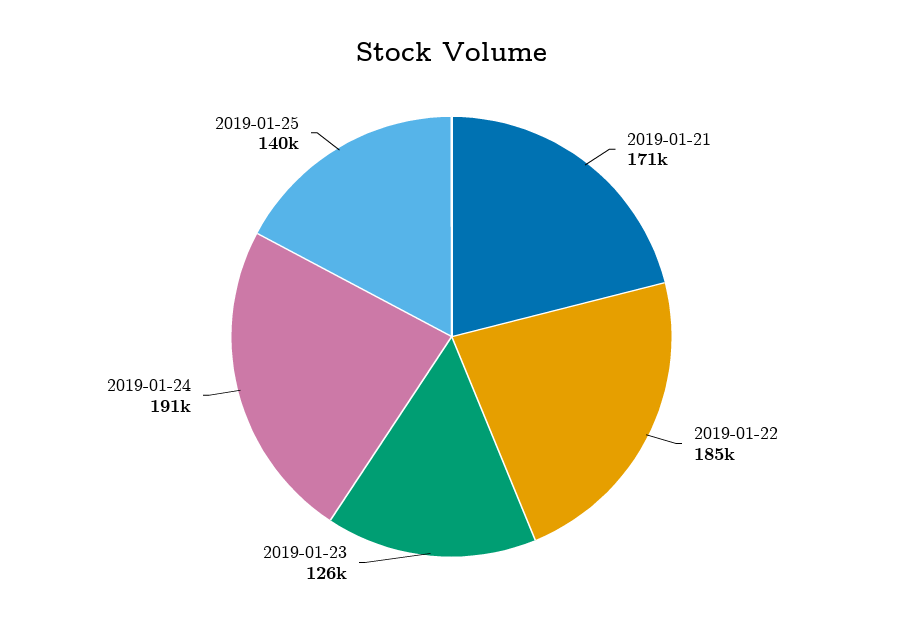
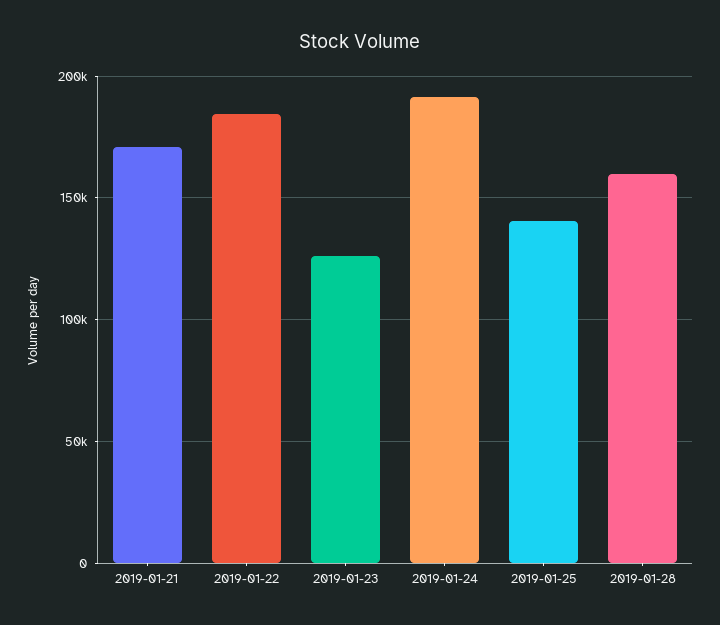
2019-01-28: none -> 160000

